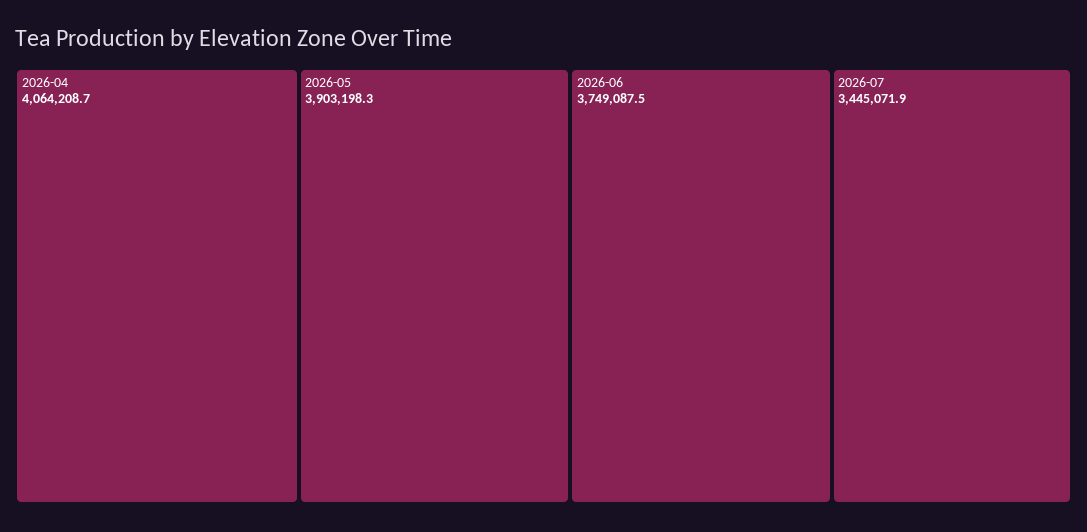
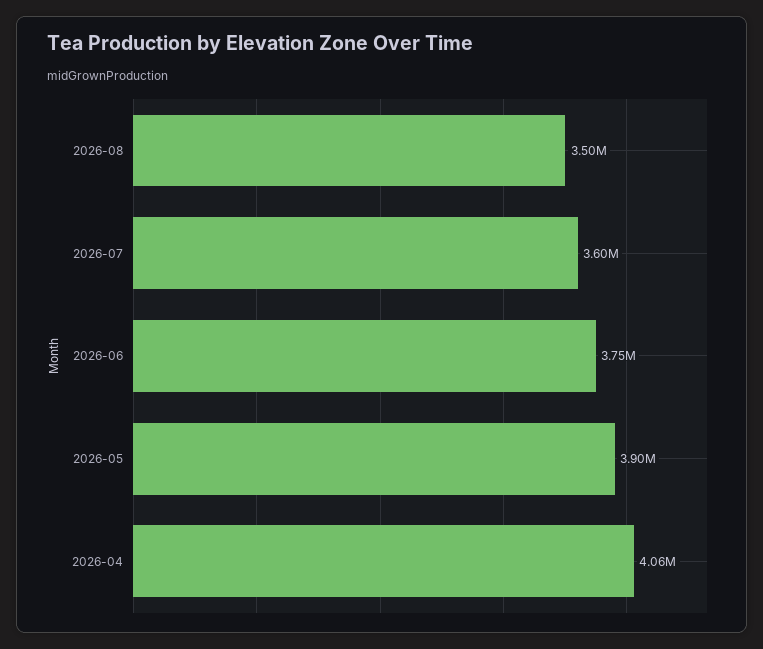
2026-07: 3445071.9 -> 3600000
2026-08: none -> 3500000

